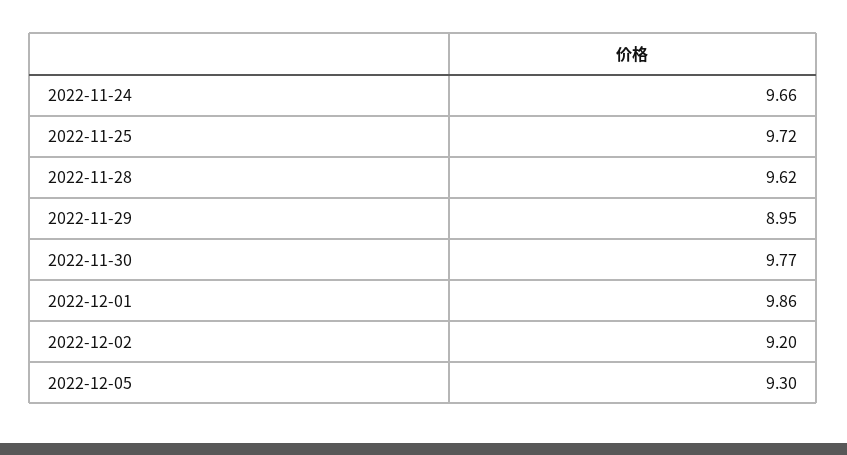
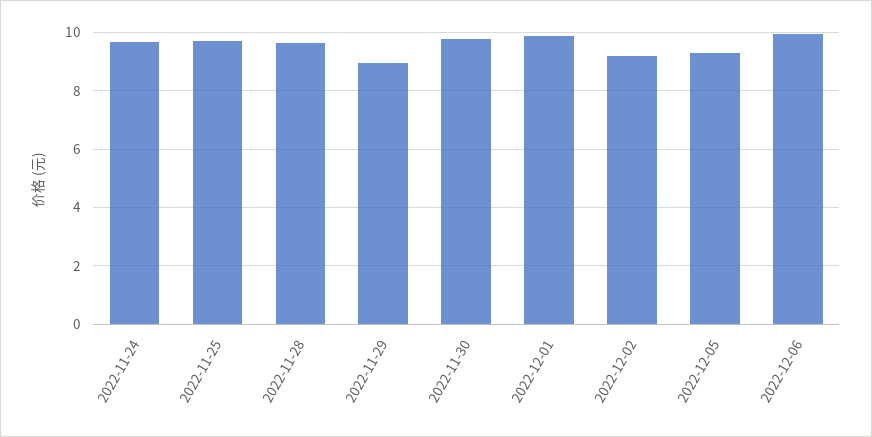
2022-12-06: none -> 10

